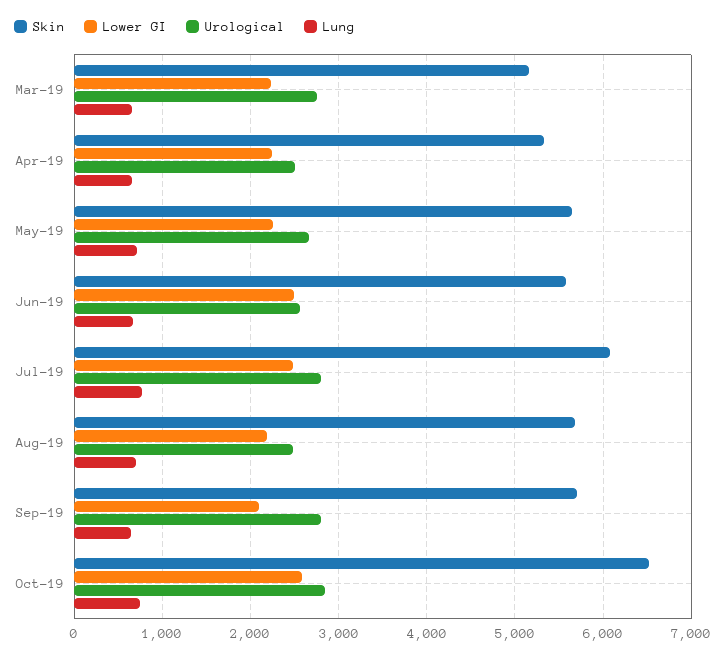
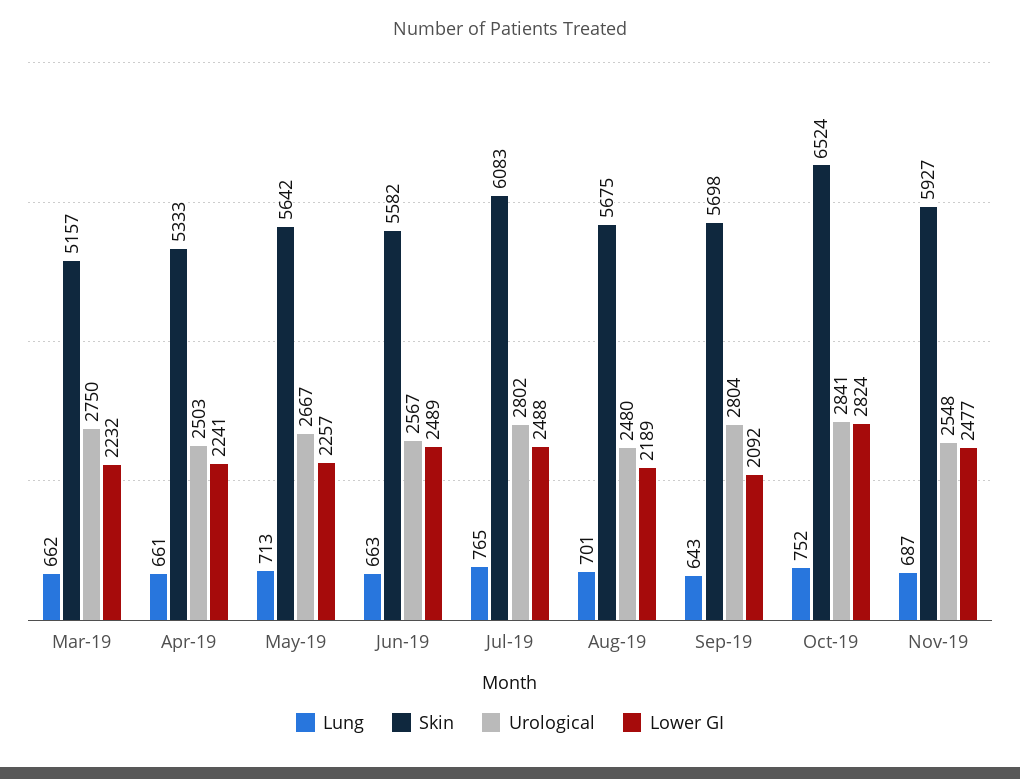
Lower GI, Oct-19: 2600 -> 2824
Lung, Nov-19: none -> 687
Skin, Nov-19: none -> 5927
Urological, Nov-19: none -> 2548
Lower GI, Nov-19: none -> 2477

